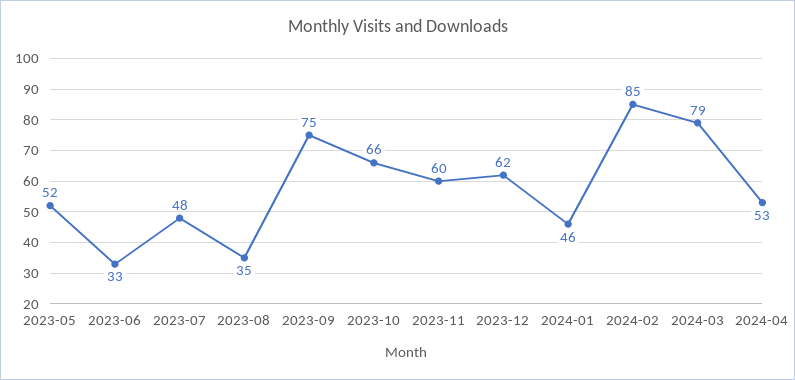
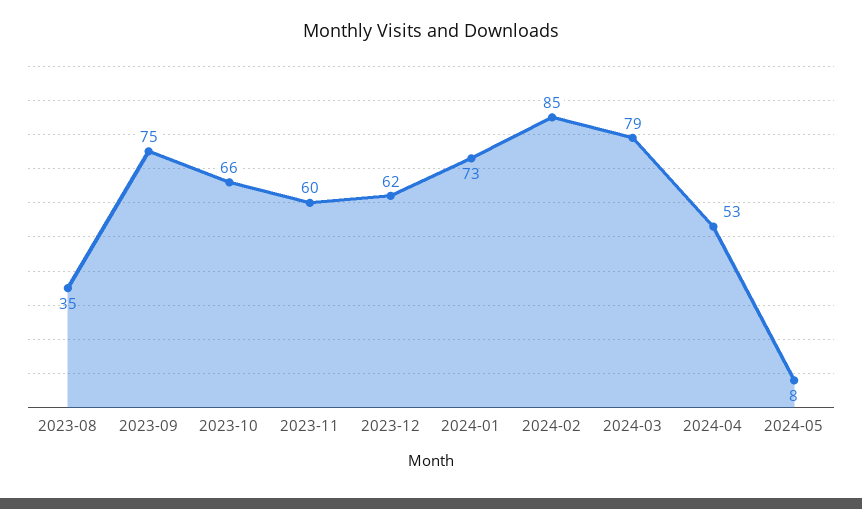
2023-05: 52 -> none
2023-06: 33 -> none
2023-07: 48 -> none
2024-01: 46 -> 73
2024-05: none -> 8

